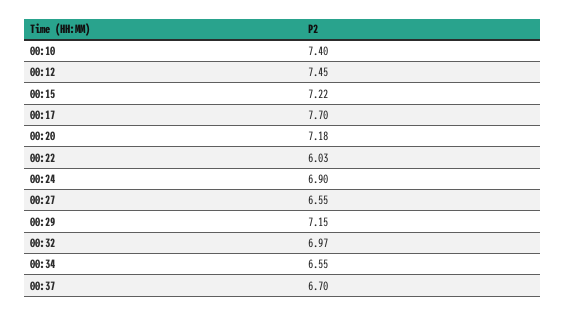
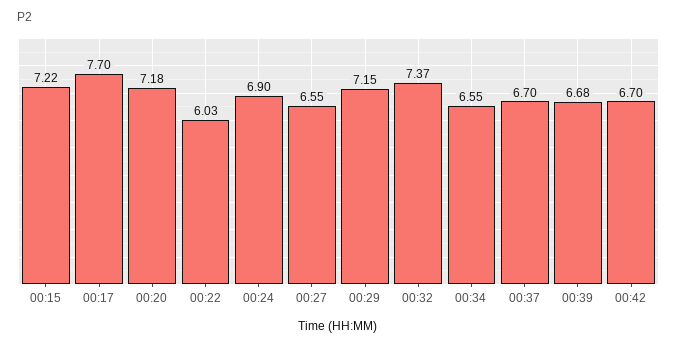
00:10: 7.4 -> none
00:12: 7.45 -> none
00:32: 6.97 -> 7.37
00:39: none -> 6.68
00:42: none -> 6.7

